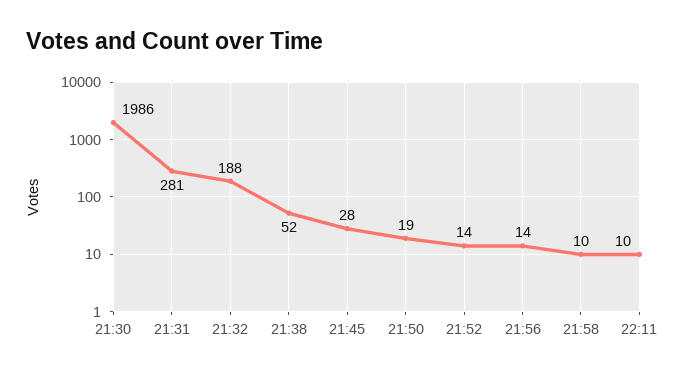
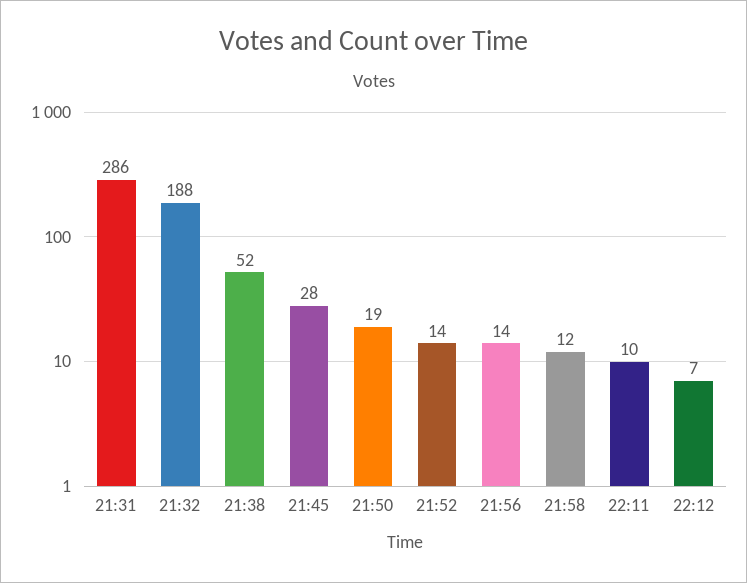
21:30: 1986 -> none
21:31: 281 -> 286
21:58: 10 -> 12
22:12: none -> 7

